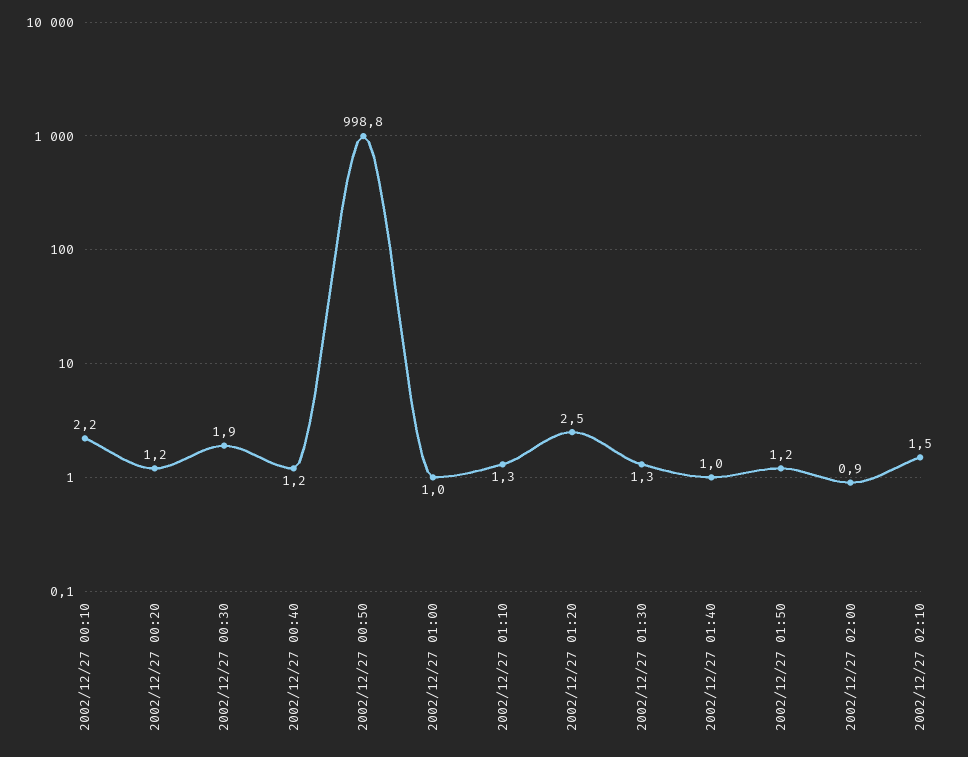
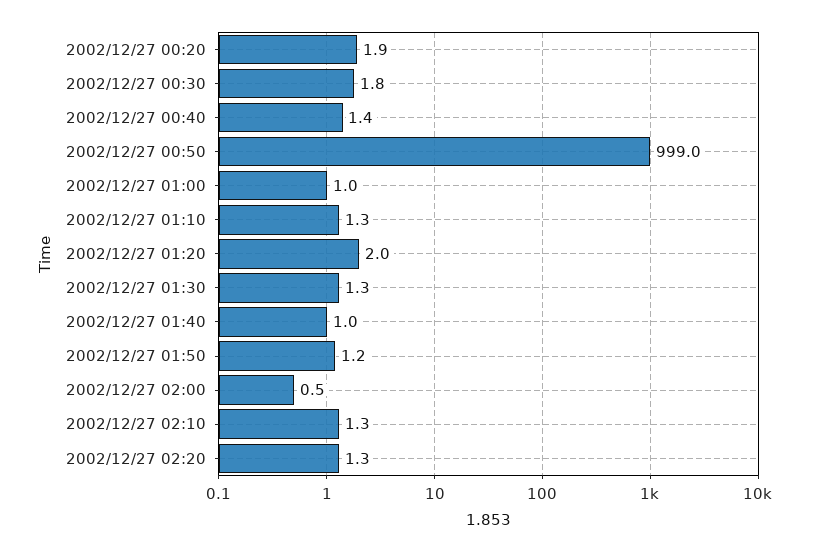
2002/12/27 00:10: 2.2 -> none
2002/12/27 00:20: 1.2 -> 1.9
2002/12/27 00:30: 1.9 -> 1.8
2002/12/27 00:40: 1.2 -> 1.4
2002/12/27 00:50: 998.8 -> 999
2002/12/27 01:20: 2.5 -> 2
2002/12/27 02:00: 0.9 -> 0.5
2002/12/27 02:10: 1.5 -> 1.3
2002/12/27 02:20: none -> 1.3

